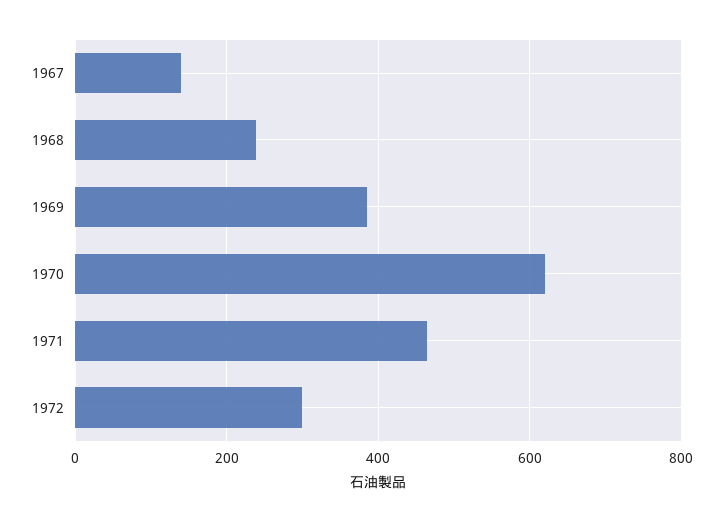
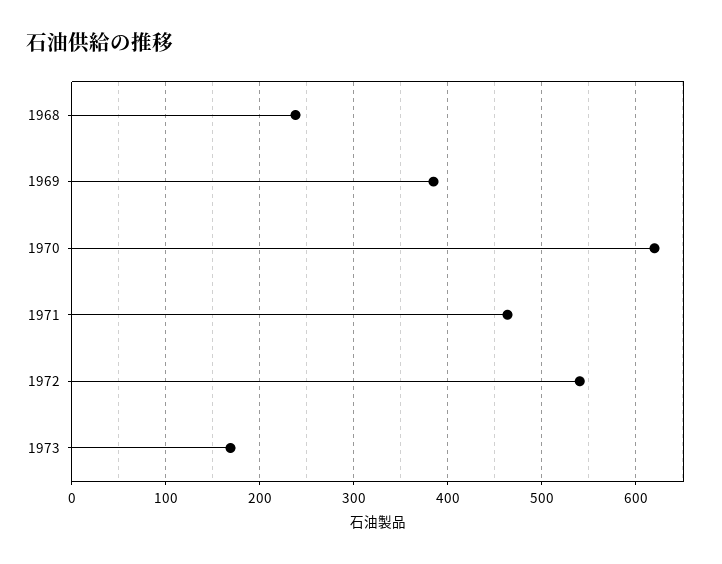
1967: 140 -> none
1972: 300 -> 540
1973: none -> 170

